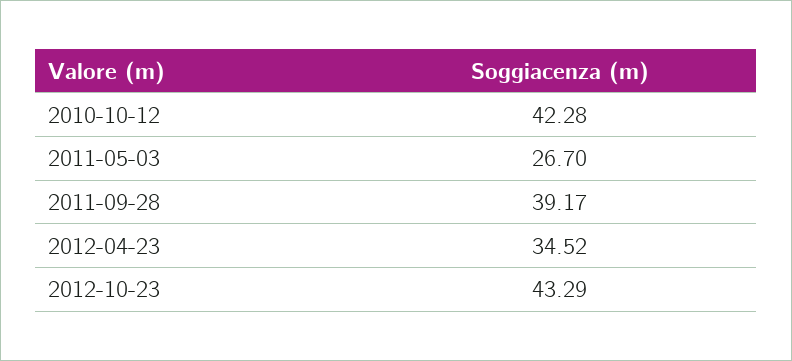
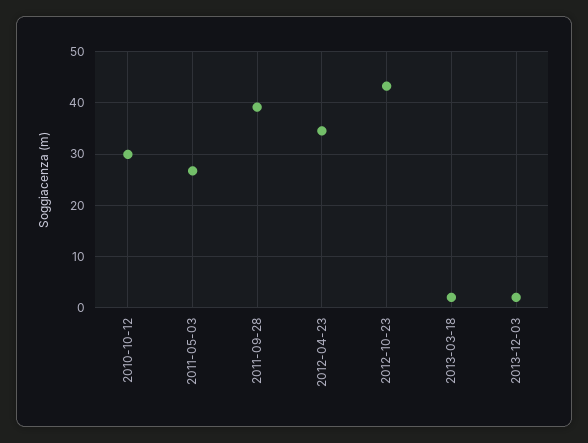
2010-10-12: 42.28 -> 30
2013-03-18: none -> 2
2013-12-03: none -> 2

